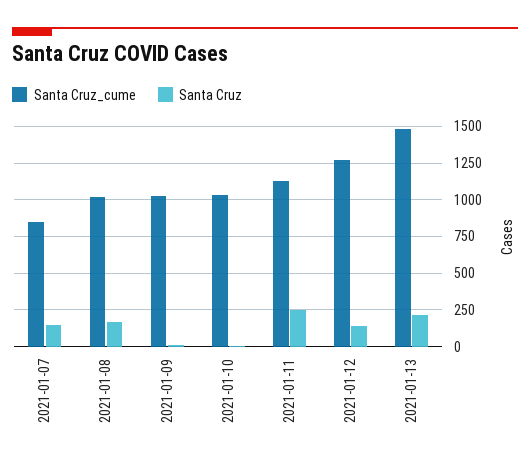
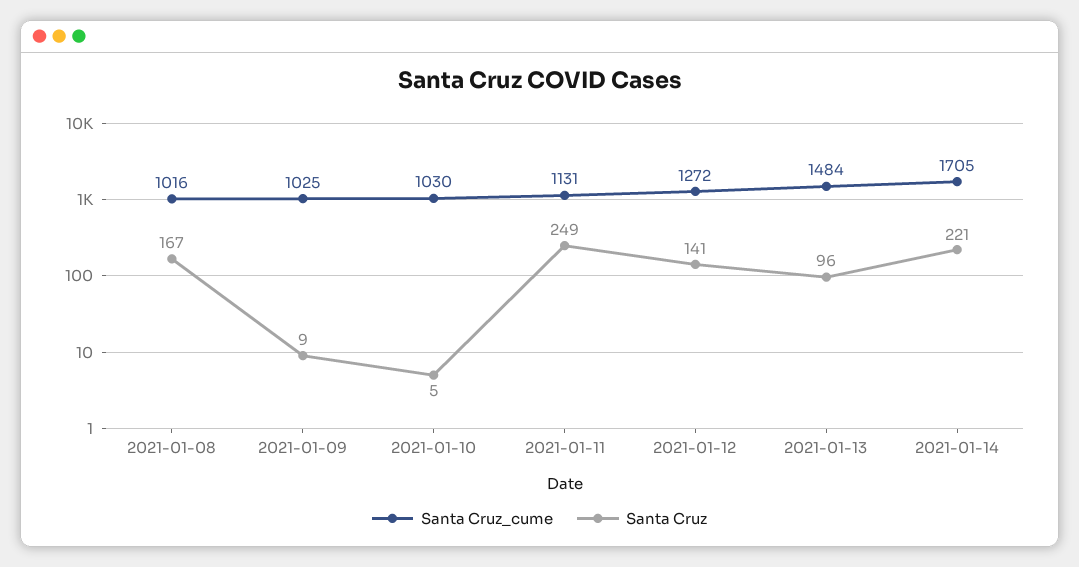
Santa Cruz_cume, 2021-01-07: 850 -> none
Santa Cruz, 2021-01-07: 150 -> none
Santa Cruz, 2021-01-13: 200 -> 96
Santa Cruz_cume, 2021-01-14: none -> 1705
Santa Cruz, 2021-01-14: none -> 221

